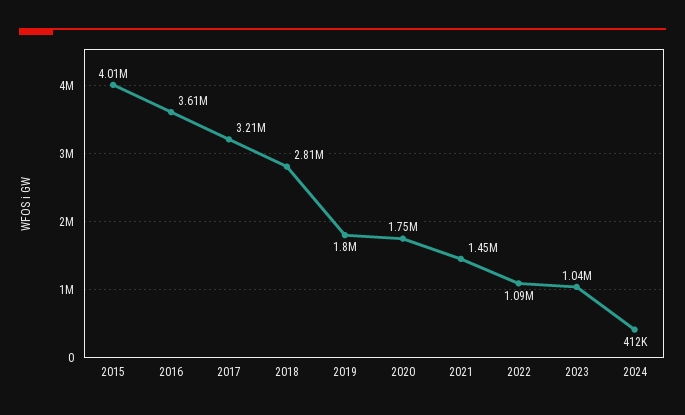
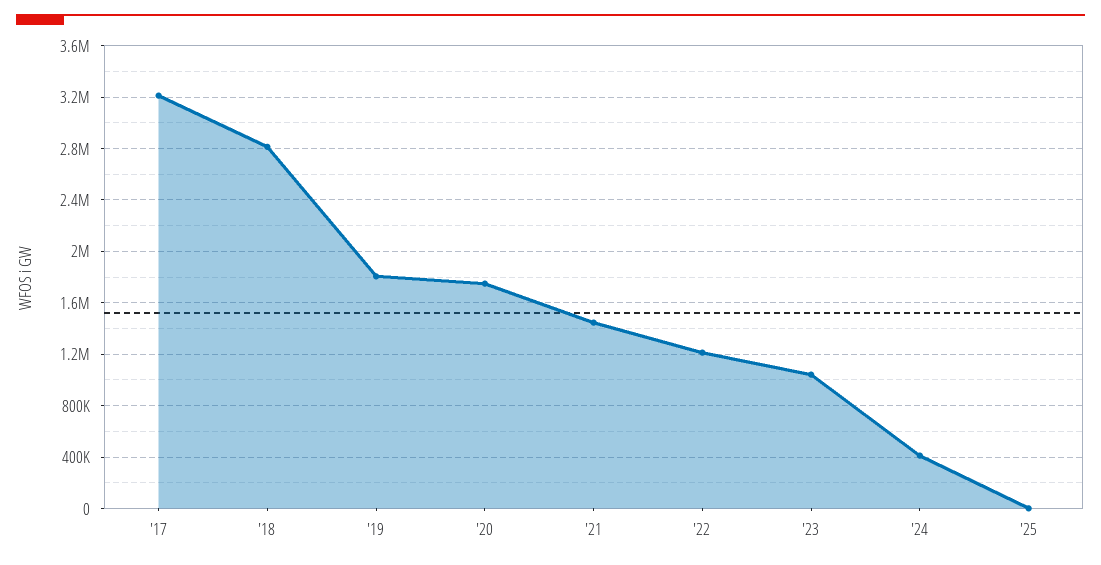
2015: 4010000 -> none
2016: 3610000 -> none
2022: 1090000 -> 1200000
'25: none -> 0

